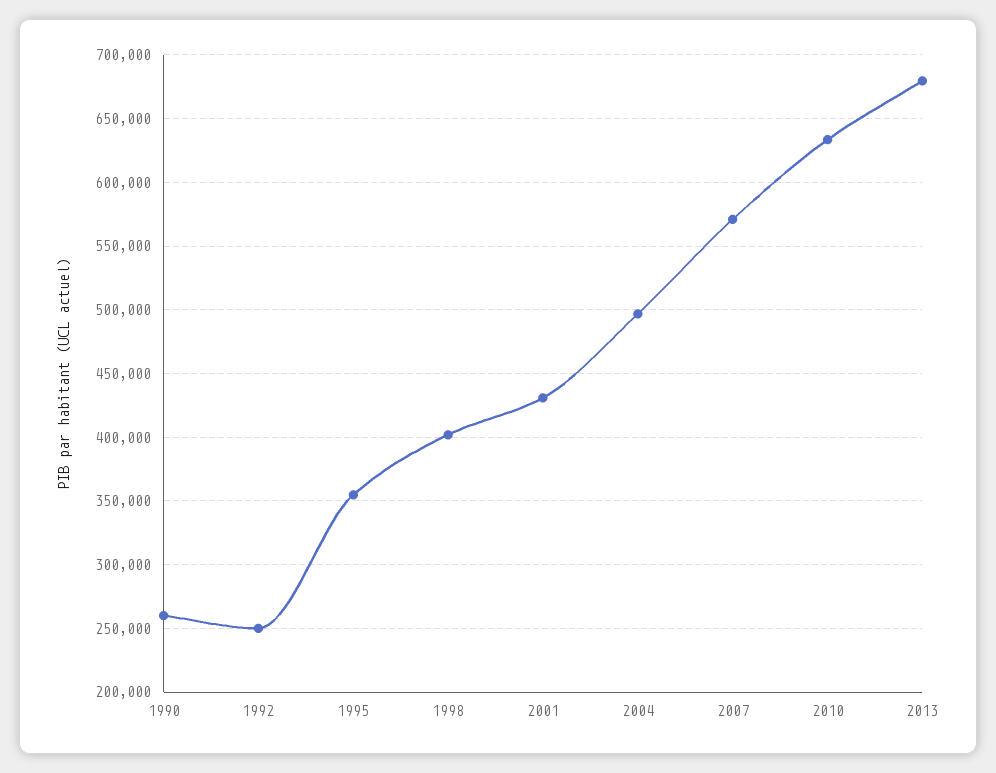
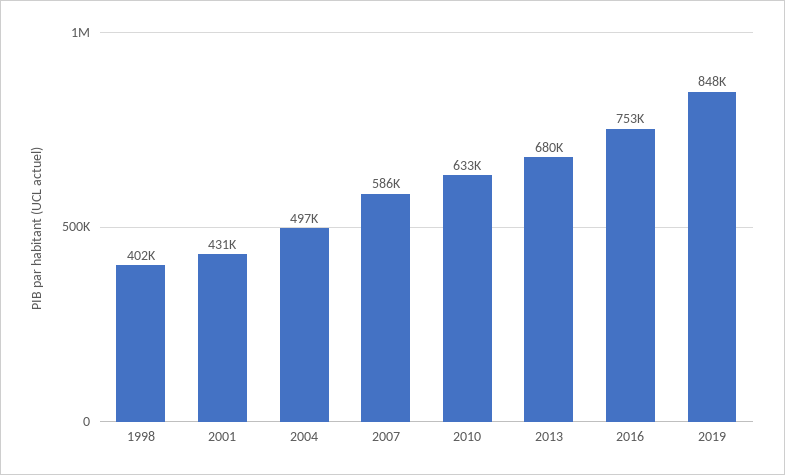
1990: 260000 -> none
1992: 250000 -> none
1995: 355000 -> none
2007: 570000 -> 586000
2016: none -> 753000
2019: none -> 848000

